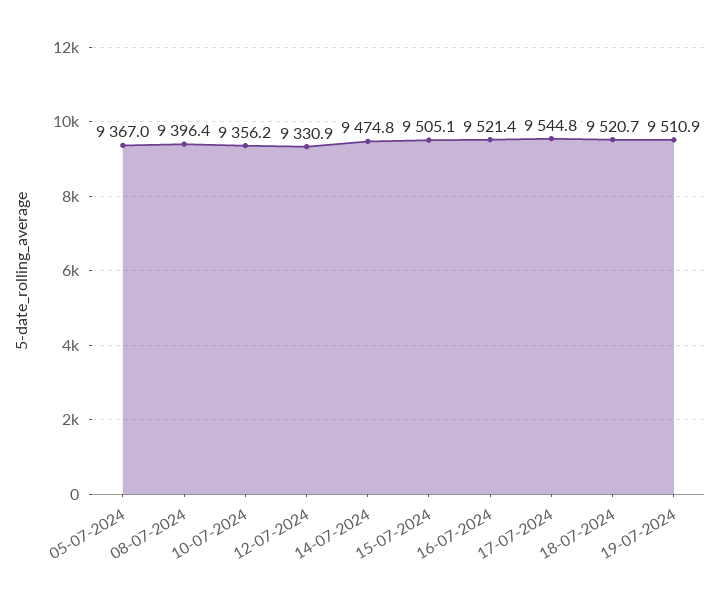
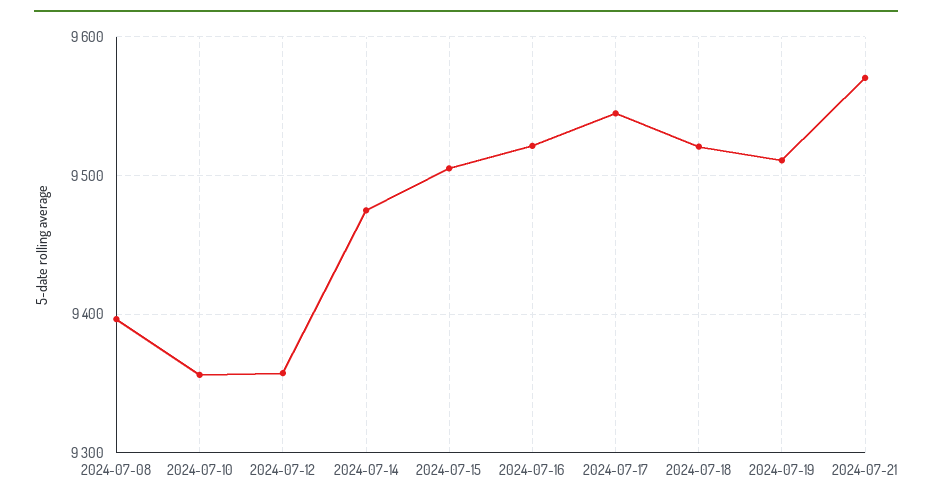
05-07-2024: 9367 -> none
12-07-2024: 9330.9 -> 9360
2024-07-21: none -> 9570

